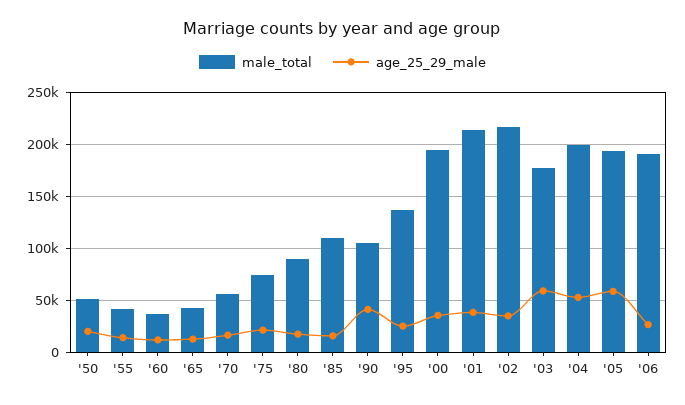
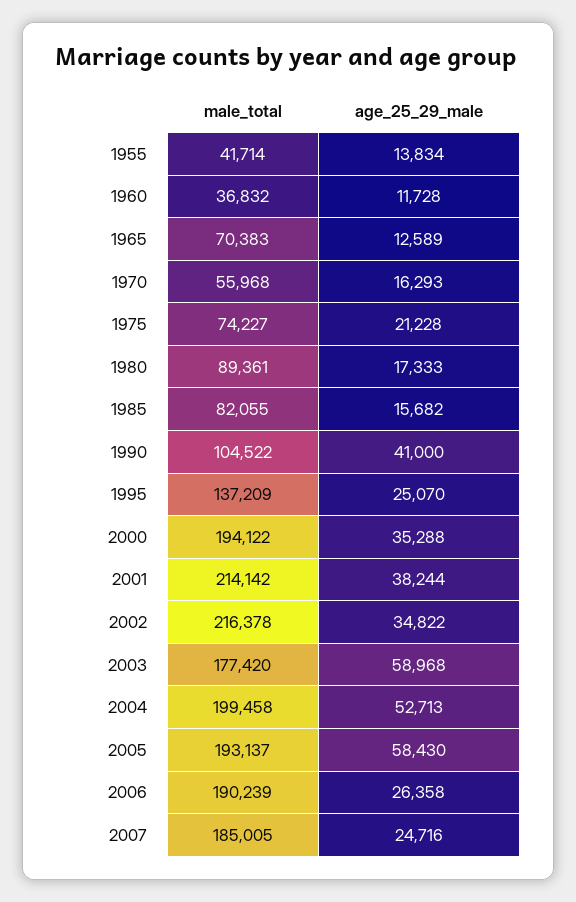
male_total, '50: 50000 -> none
age_25_29_male, '50: 20000 -> none
male_total, '65: 40000 -> 70383
male_total, '85: 110000 -> 82055
male_total, 2007: none -> 185005
age_25_29_male, 2007: none -> 24716

